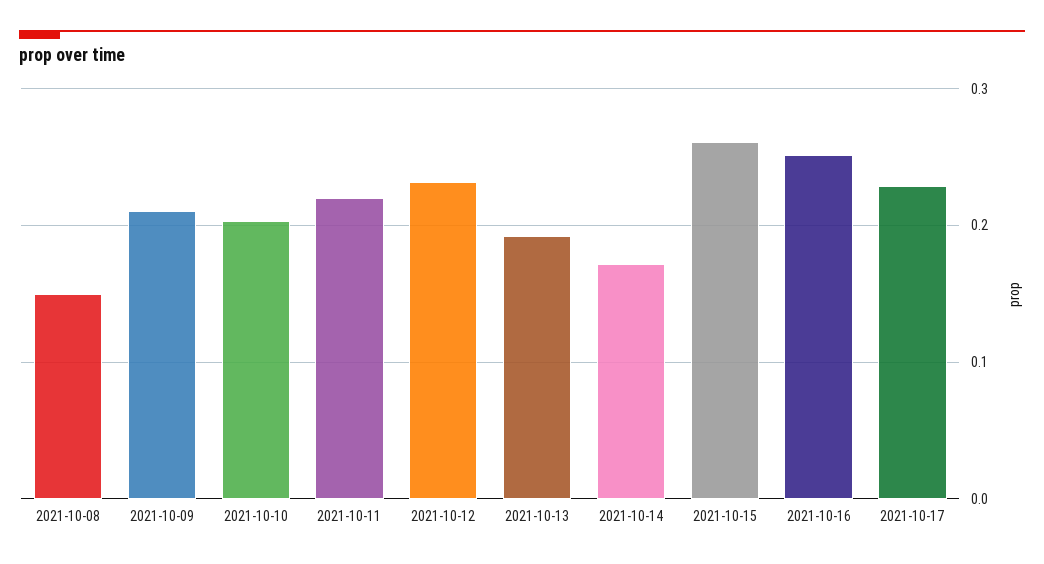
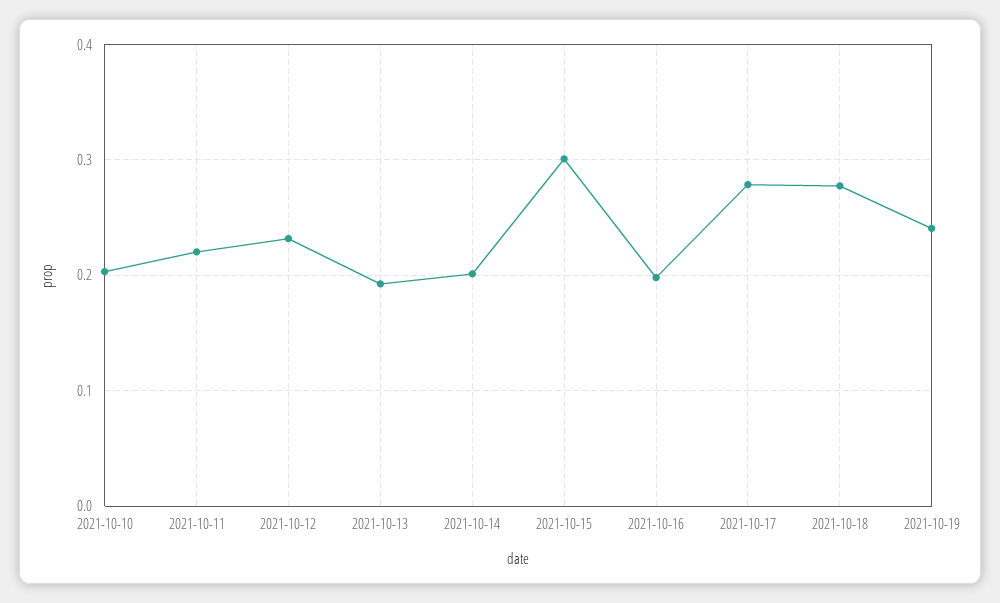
2021-10-08: 0.15 -> none
2021-10-09: 0.21 -> none
2021-10-14: 0.17 -> 0.2
2021-10-15: 0.26 -> 0.3
2021-10-16: 0.25 -> 0.2
2021-10-17: 0.23 -> 0.28
2021-10-18: none -> 0.28
2021-10-19: none -> 0.24

